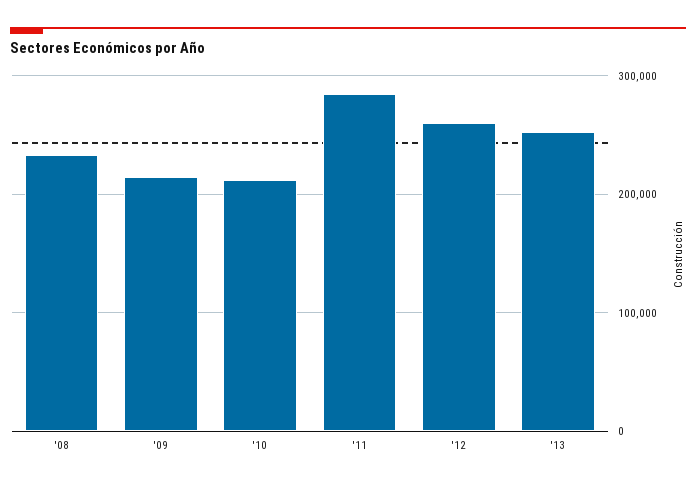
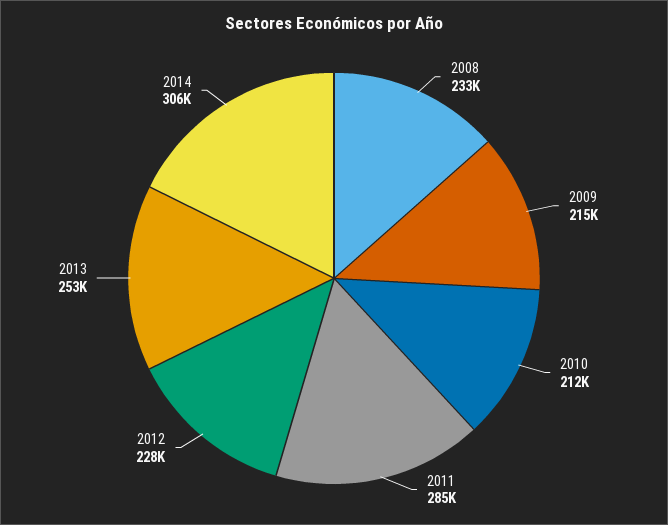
'12: 260000 -> 228000
2014: none -> 306000

